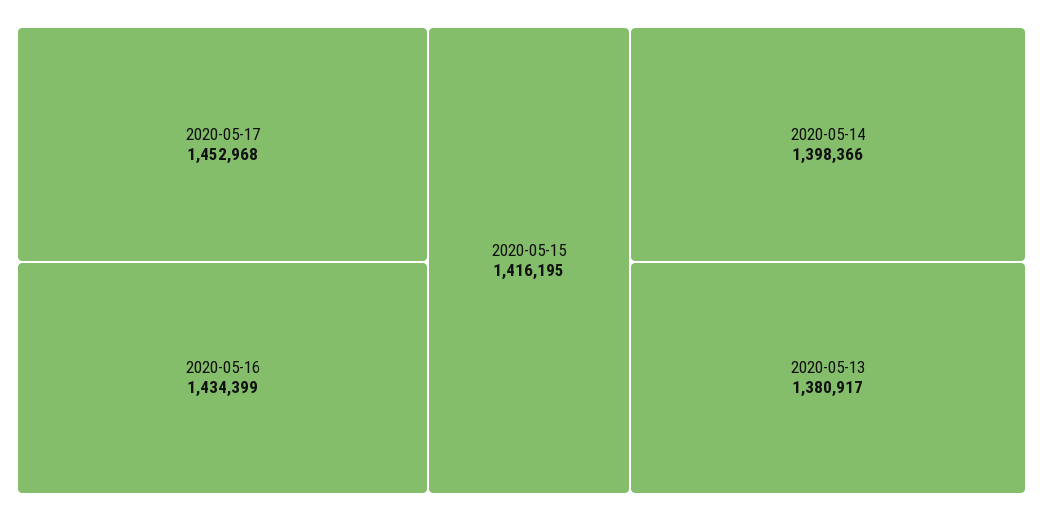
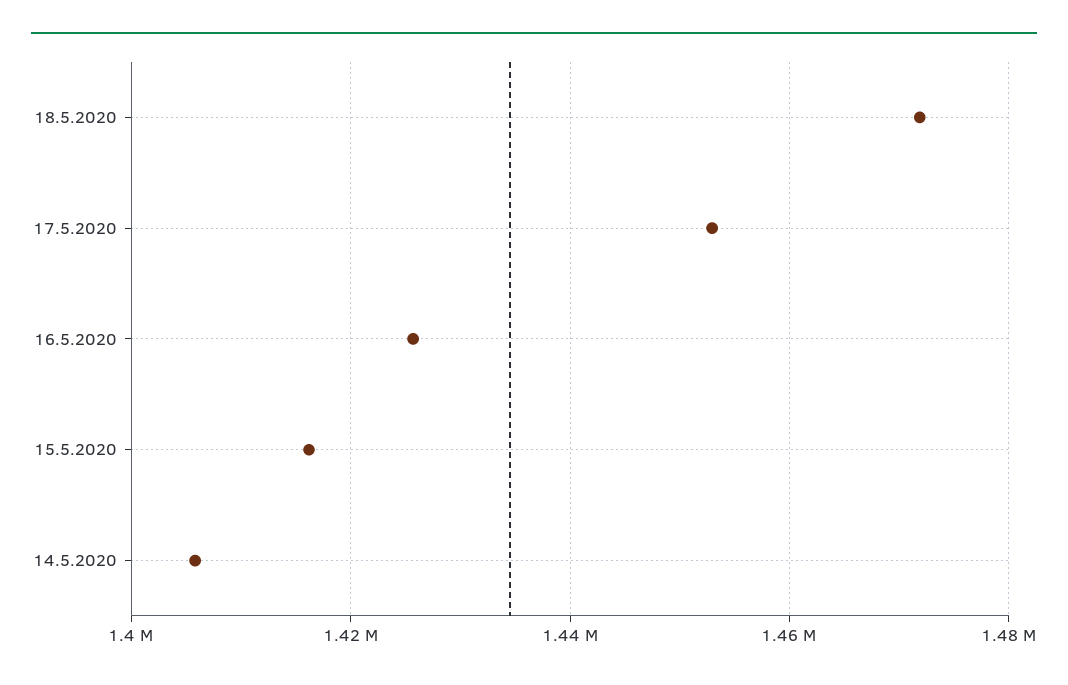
2020-05-16: 1434399 -> 1426000
2020-05-14: 1398366 -> 1406000
2020-05-13: 1380917 -> none
18.5.2020: none -> 1472000

